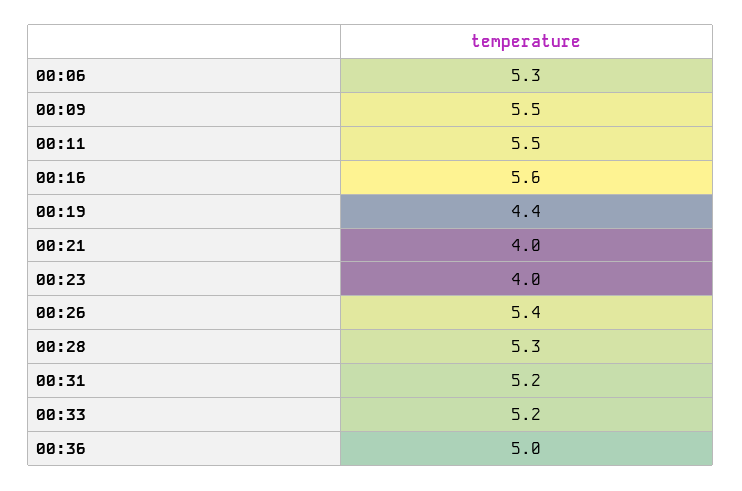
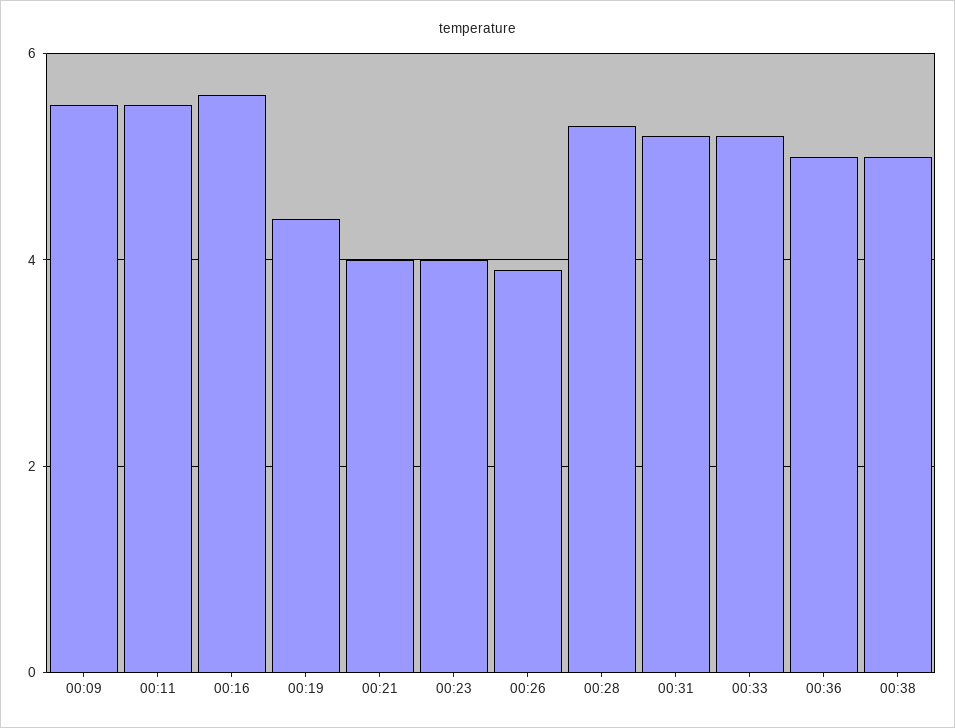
00:06: 5.3 -> none
00:26: 5.4 -> 4
00:38: none -> 5

